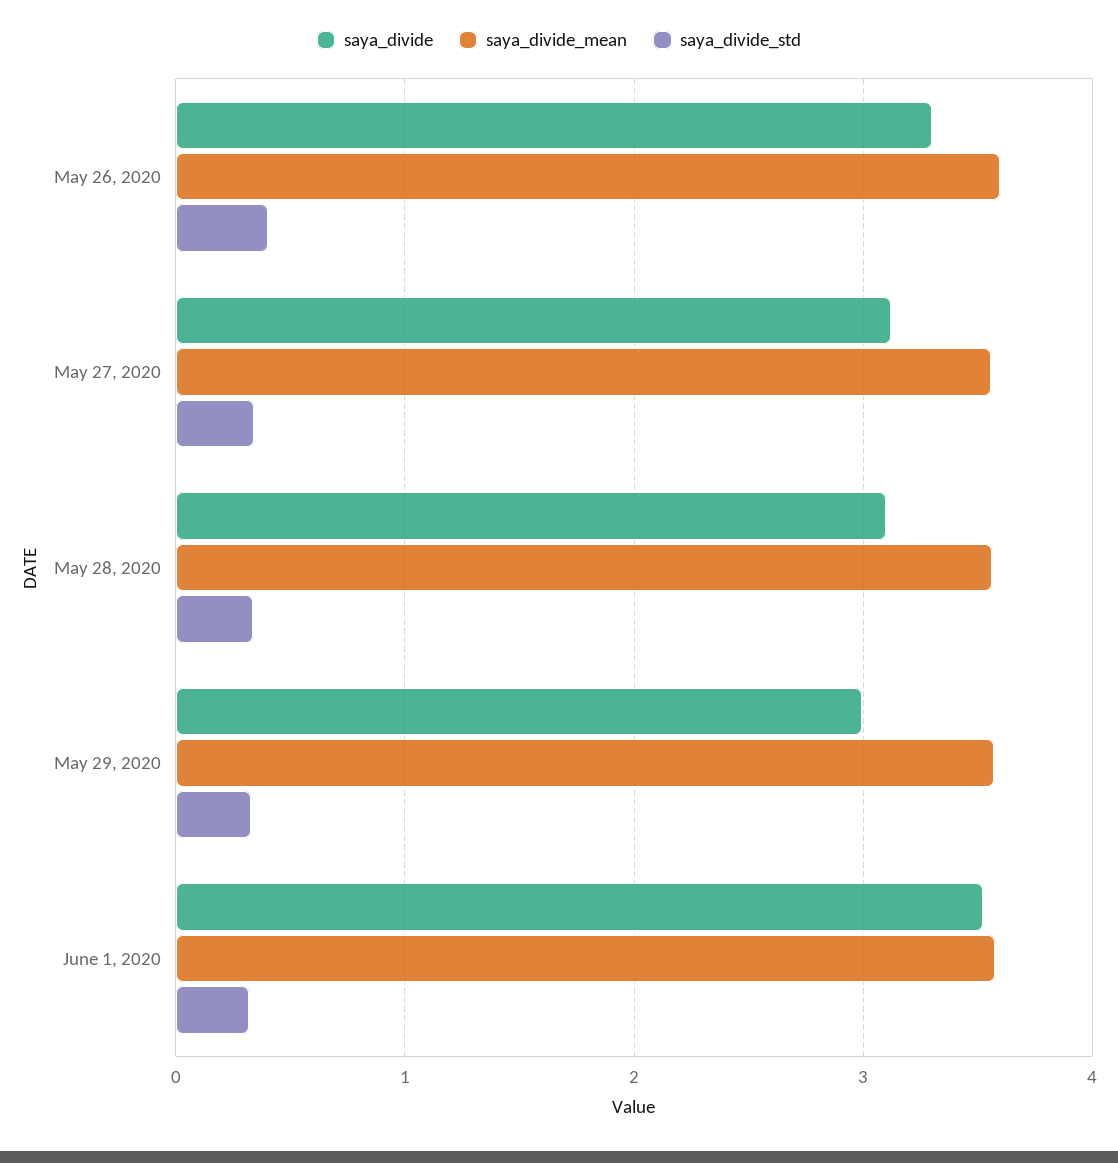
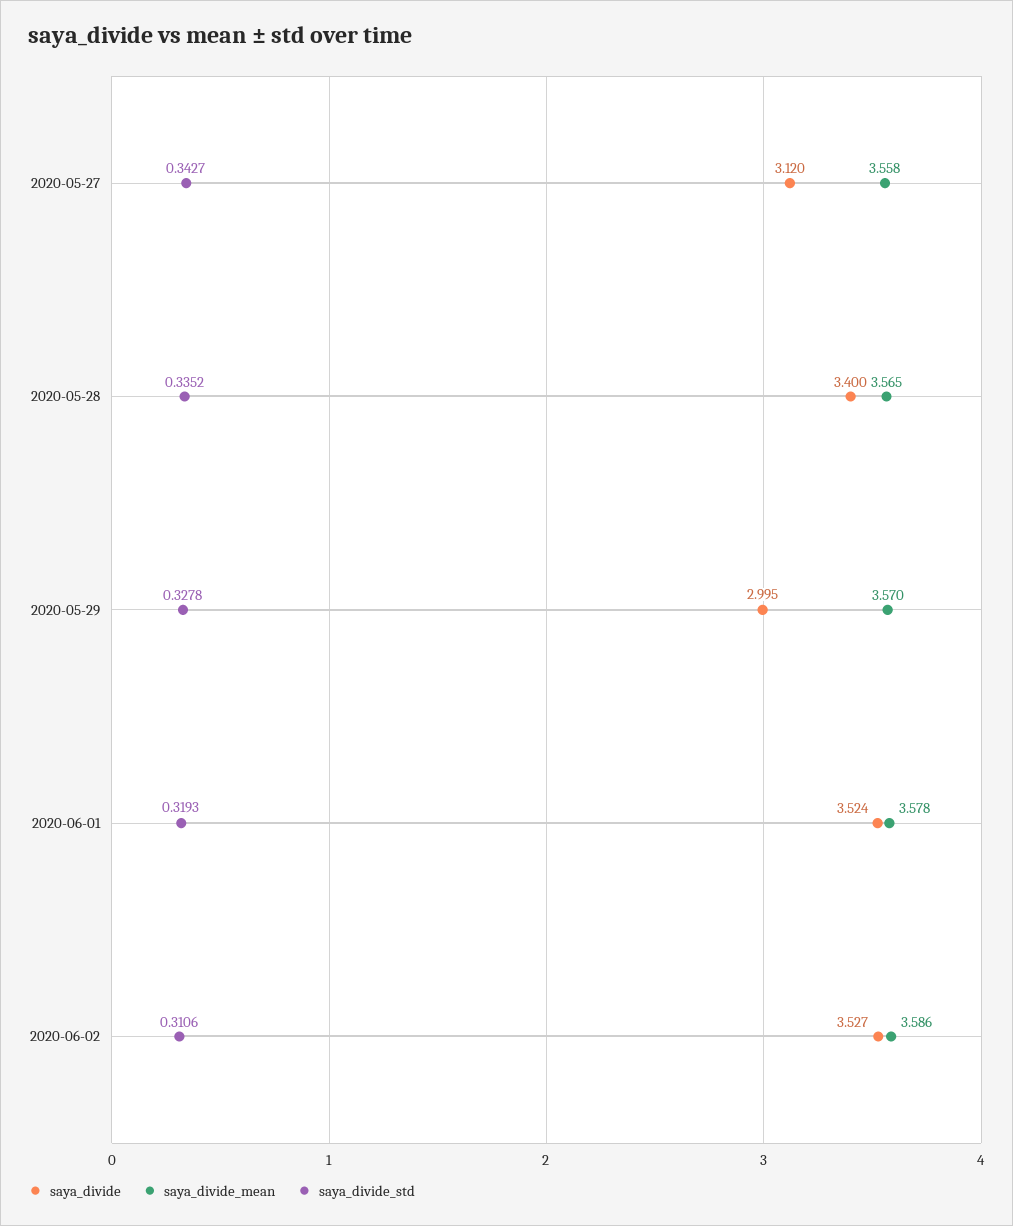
saya_divide, May 26, 2020: 3.3 -> none
saya_divide_mean, May 26, 2020: 3.6 -> none
saya_divide_std, May 26, 2020: 0.4 -> none
saya_divide, May 28, 2020: 3.1 -> 3.4
saya_divide, 2020-06-02: none -> 3.527
saya_divide_mean, 2020-06-02: none -> 3.586
saya_divide_std, 2020-06-02: none -> 0.3106

